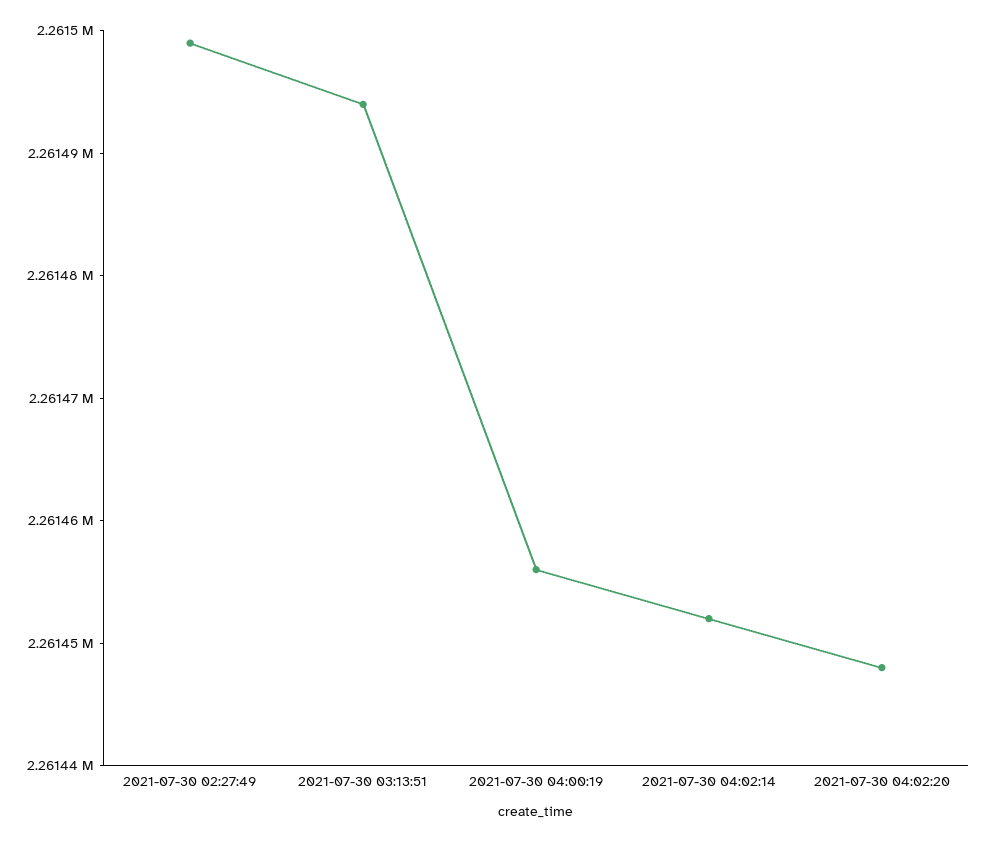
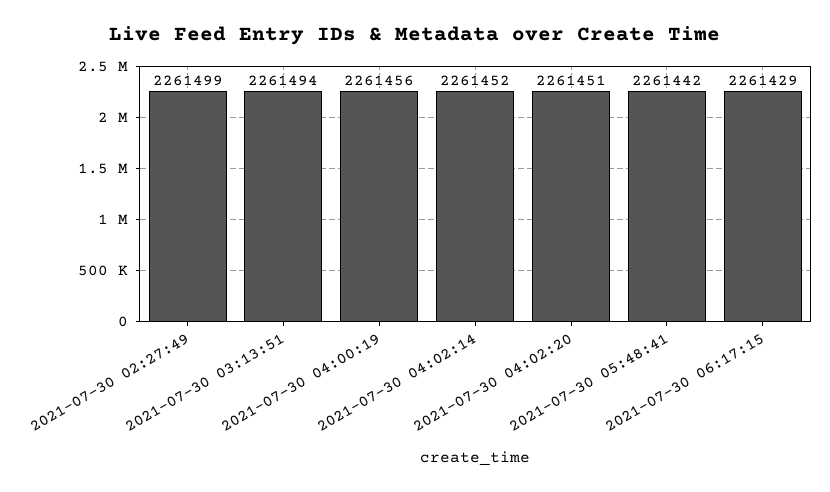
2021-07-30 04:02:20: 2261448 -> 2261451
2021-07-30 05:48:41: none -> 2261442
2021-07-30 06:17:15: none -> 2261429

